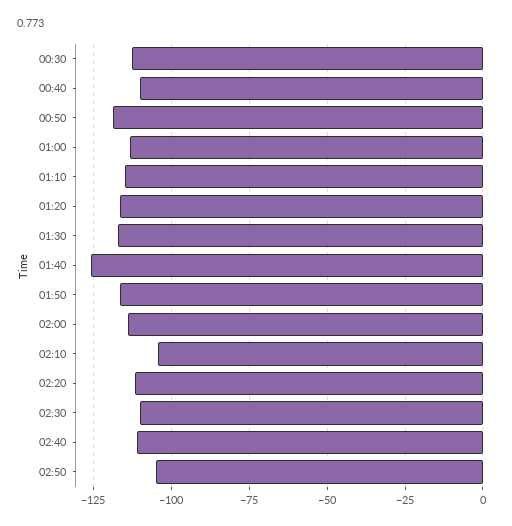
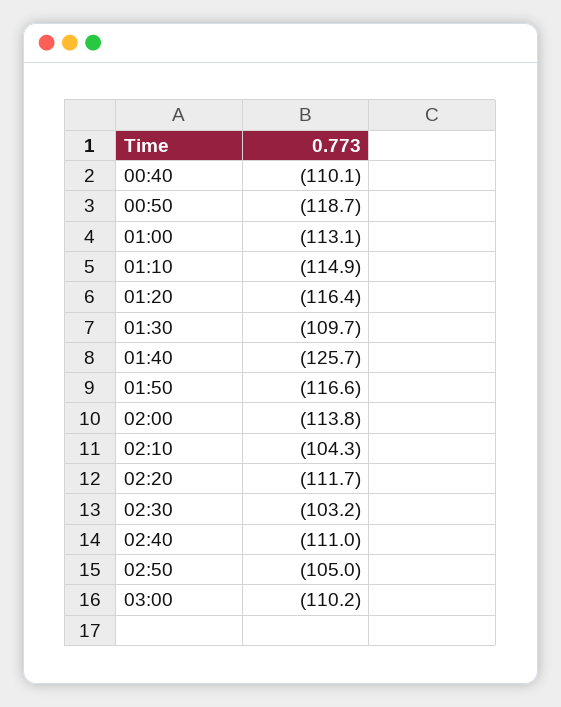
00:30: -112.5 -> none
01:30: -117.5 -> -109.7
02:30: -110 -> -103.2
03:00: none -> -110.2

